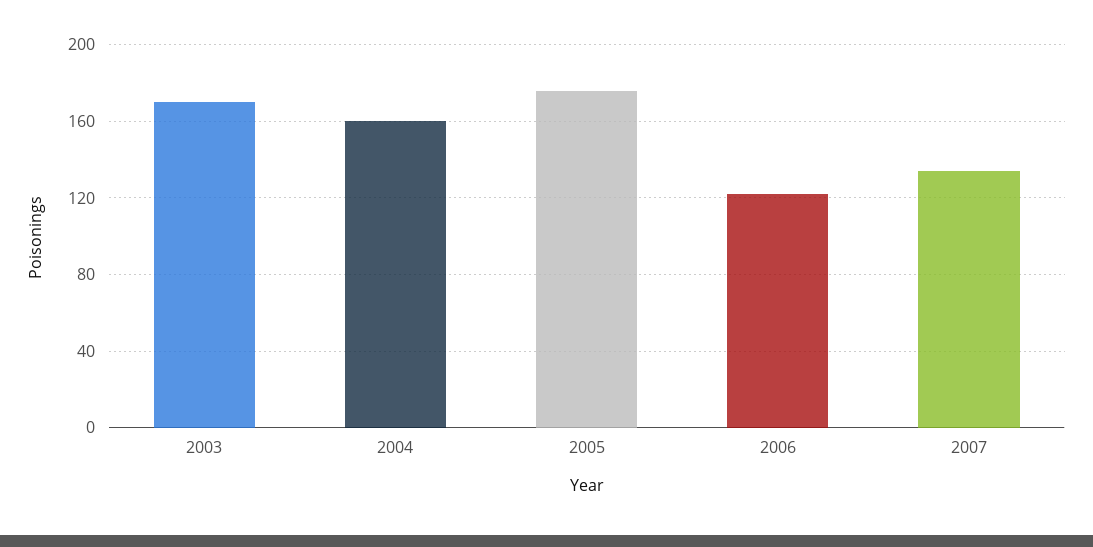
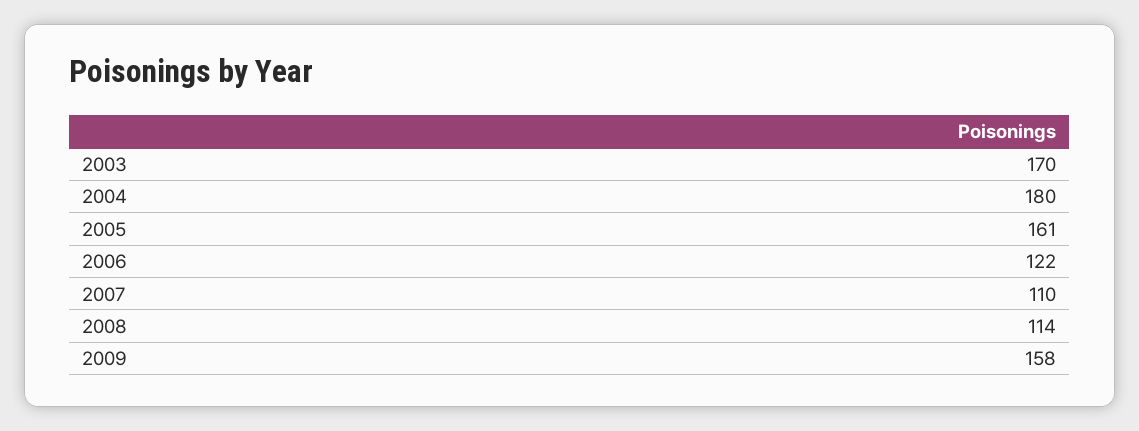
2004: 160 -> 180
2005: 175 -> 161
2007: 135 -> 110
2008: none -> 114
2009: none -> 158

